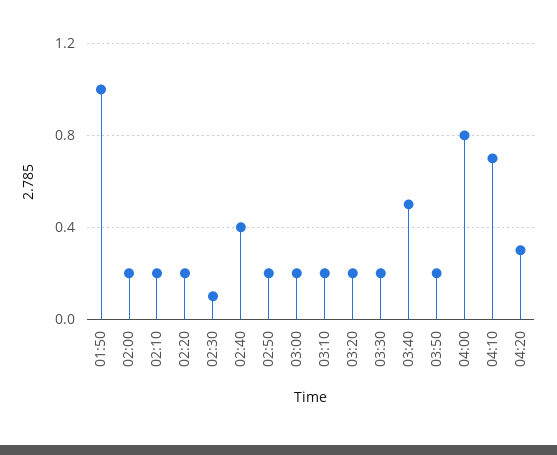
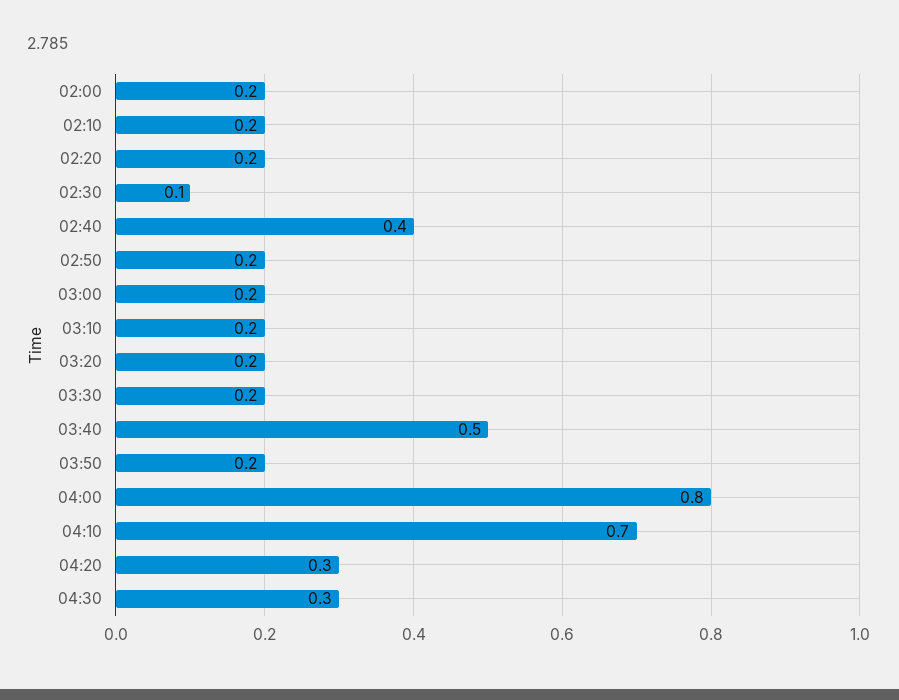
01:50: 1 -> none
04:30: none -> 0.3

